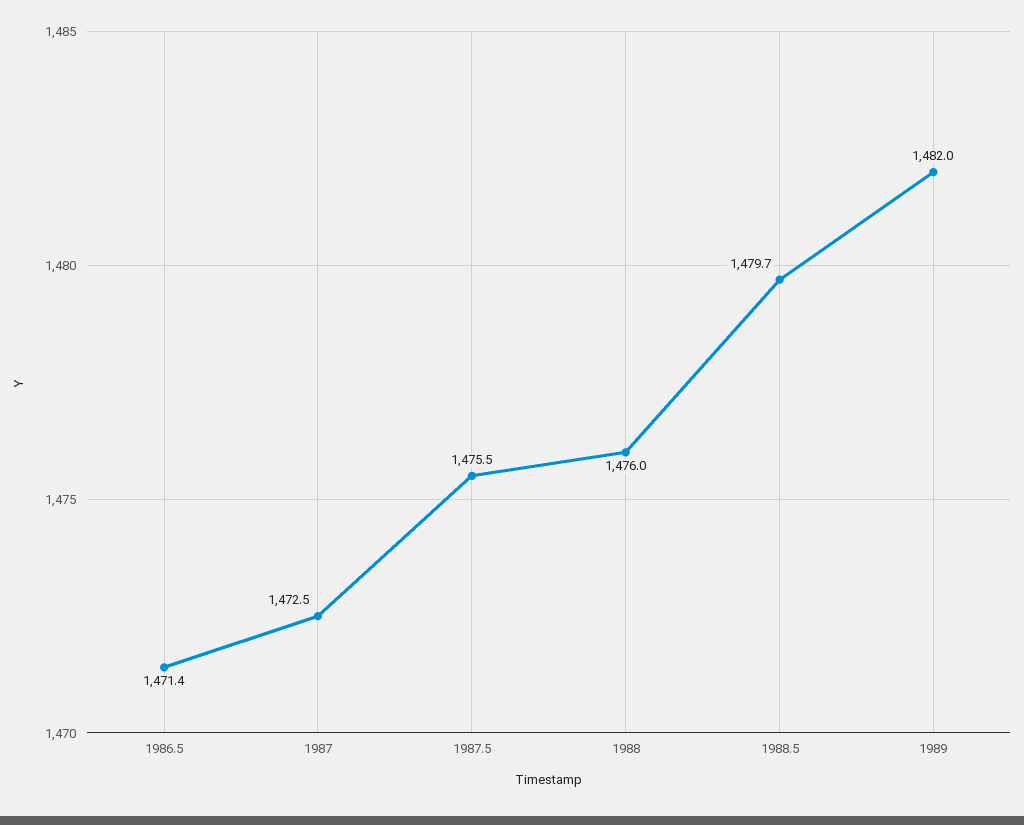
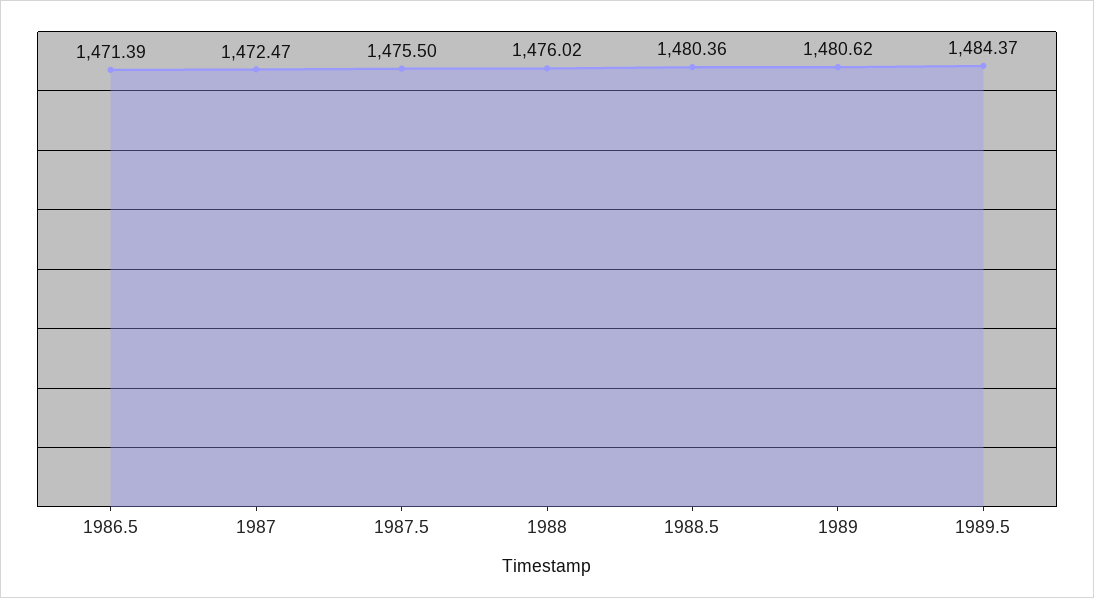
1988.5: 1479.7 -> 1480.36
1989: 1482 -> 1480.62
1989.5: none -> 1484.37

